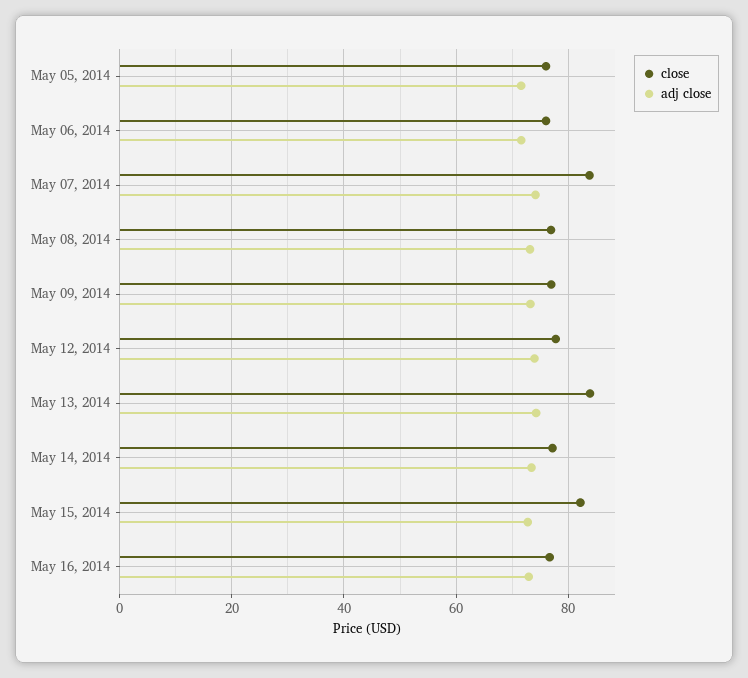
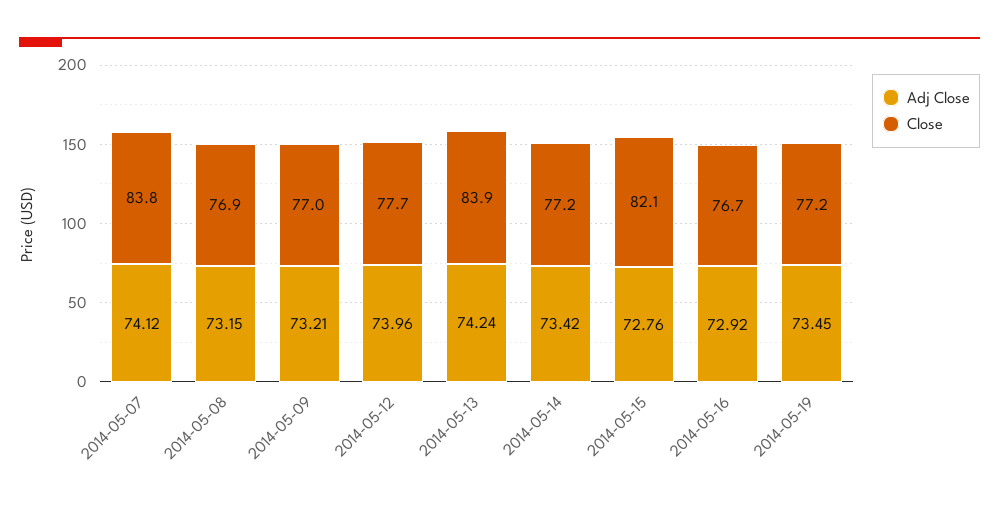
close, May 05, 2014: 76 -> none
adj close, May 05, 2014: 72 -> none
close, May 06, 2014: 76 -> none
adj close, May 06, 2014: 72 -> none
adj close, 2014-05-19: none -> 73.45
close, 2014-05-19: none -> 77.2

